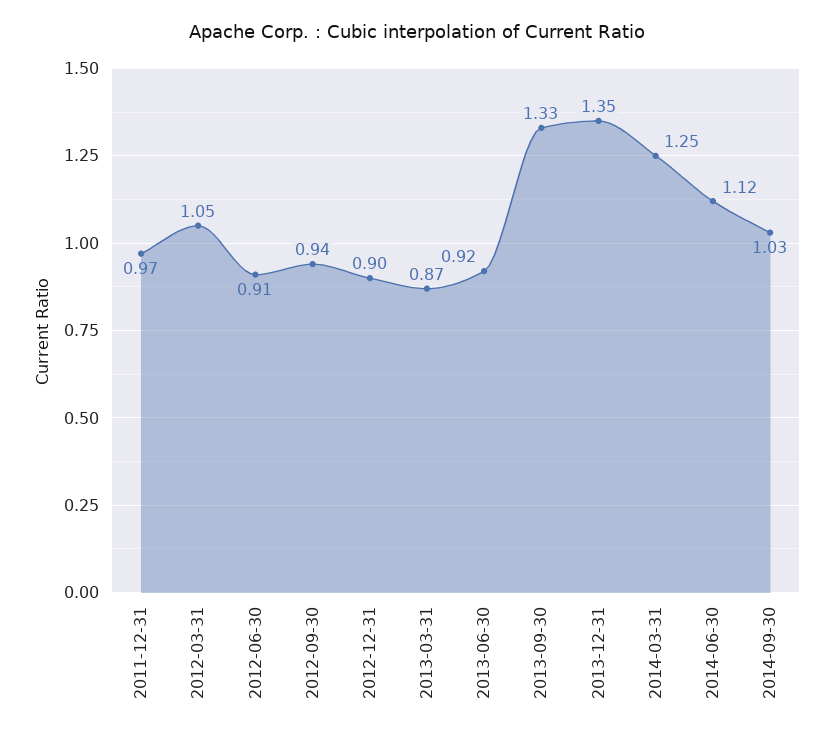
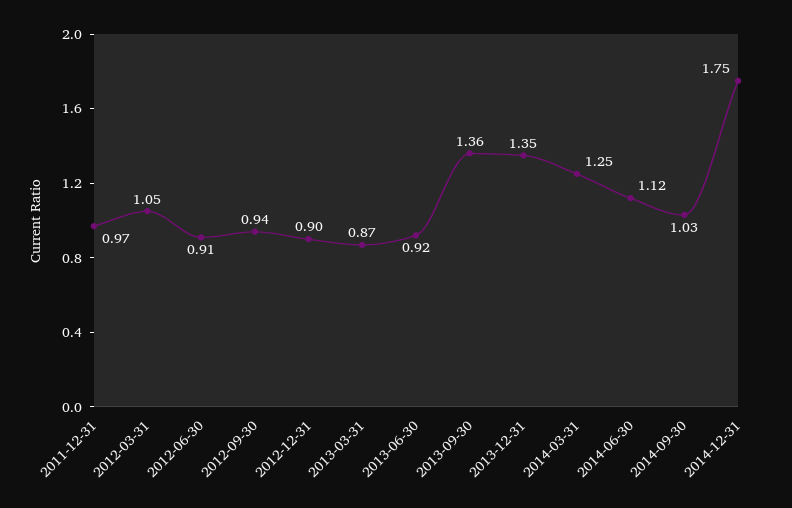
2013-09-30: 1.33 -> 1.36
2014-12-31: none -> 1.75

